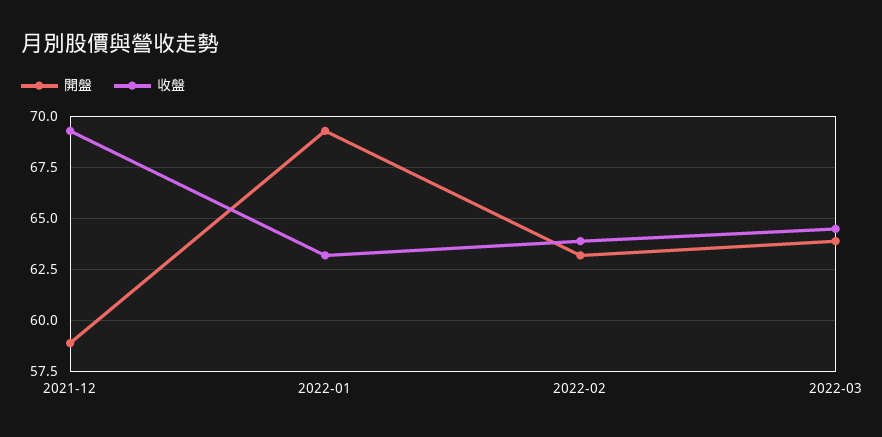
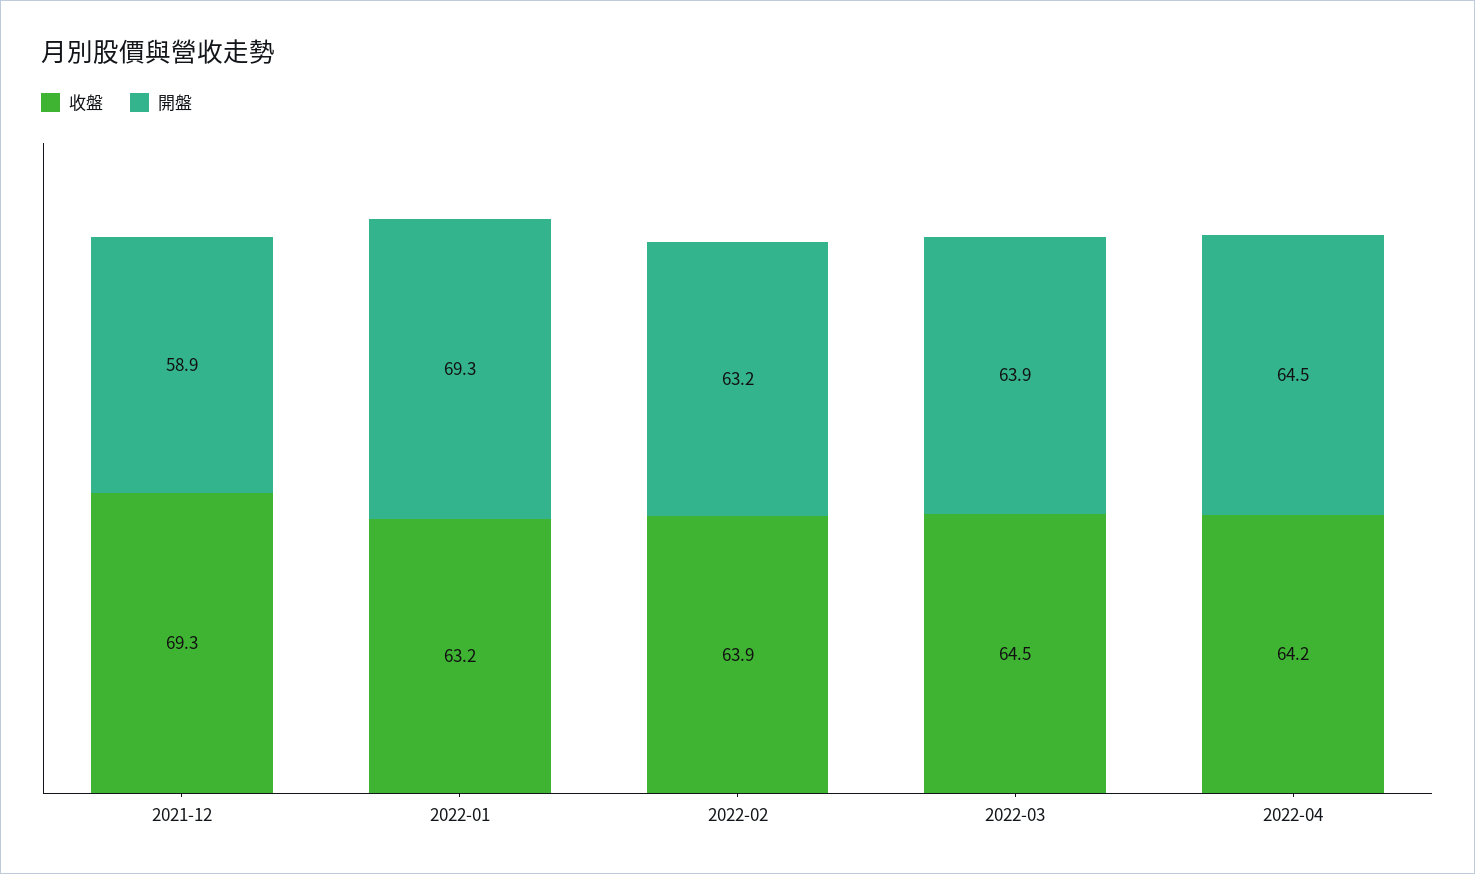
收盤, 2022-04: none -> 64.2
開盤, 2022-04: none -> 64.5

